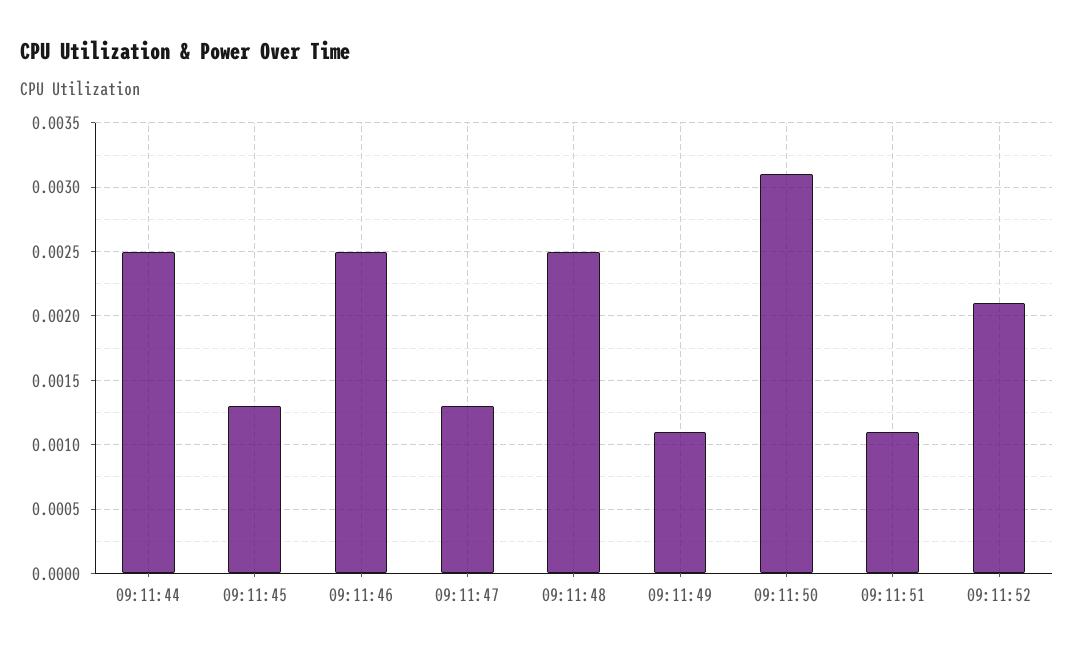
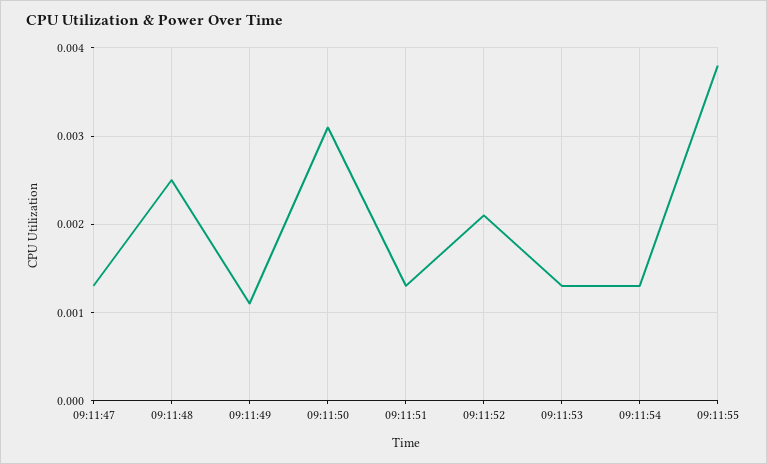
09:11:44: 0.0025 -> none
09:11:45: 0.0013 -> none
09:11:46: 0.0025 -> none
09:11:51: 0.0011 -> 0.0013
09:11:53: none -> 0.0013
09:11:54: none -> 0.0013
09:11:55: none -> 0.0038

